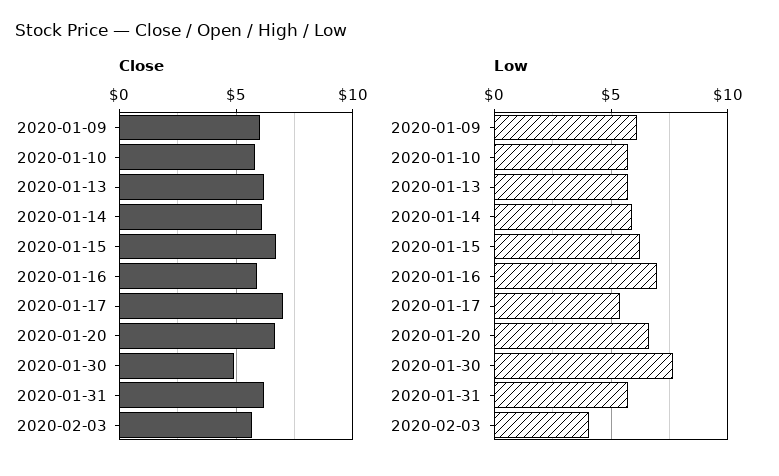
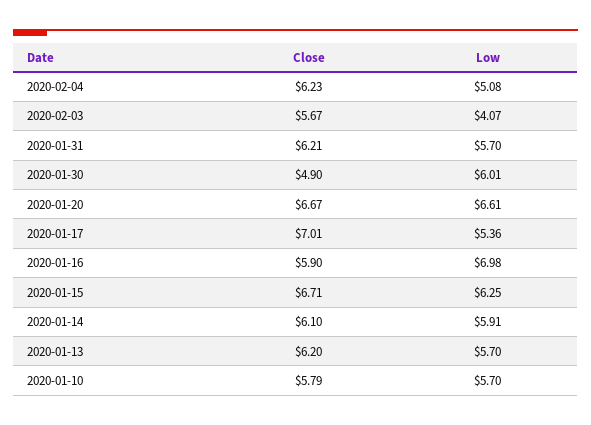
Close, 2020-01-09: 6 -> none
Low, 2020-01-09: 6 -> none
Low, 2020-01-30: 7.5 -> 6.01
Close, 2020-02-04: none -> 6.23
Low, 2020-02-04: none -> 5.08

